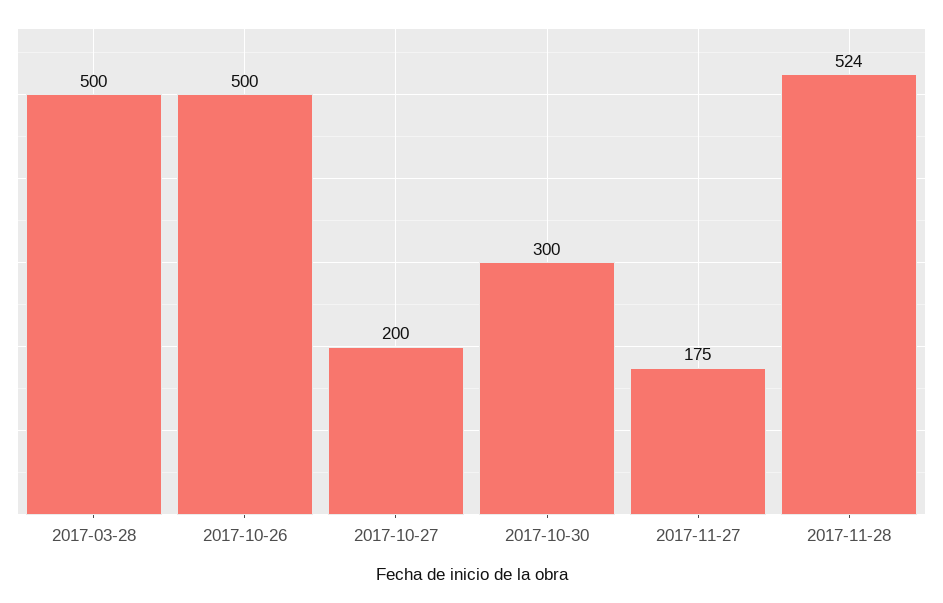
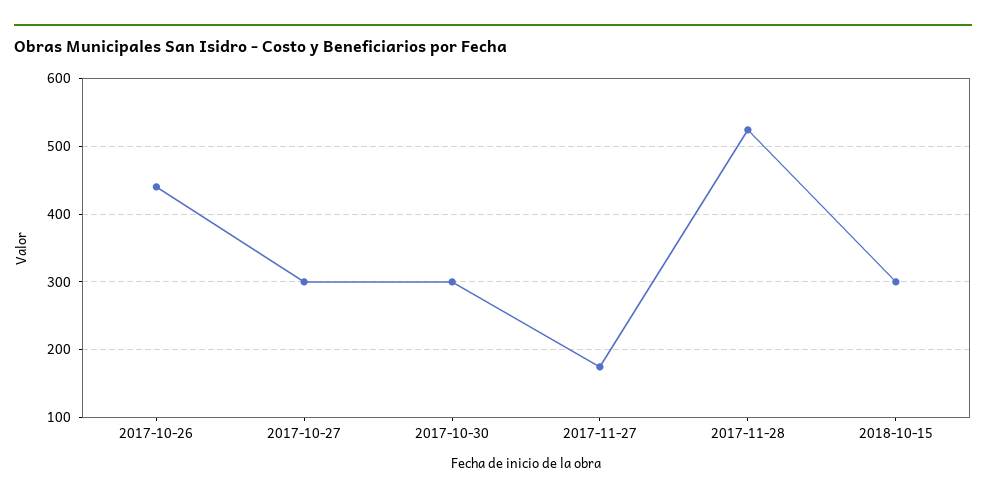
2017-03-28: 500 -> none
2017-10-26: 500 -> 440
2017-10-27: 200 -> 300
2018-10-15: none -> 300

